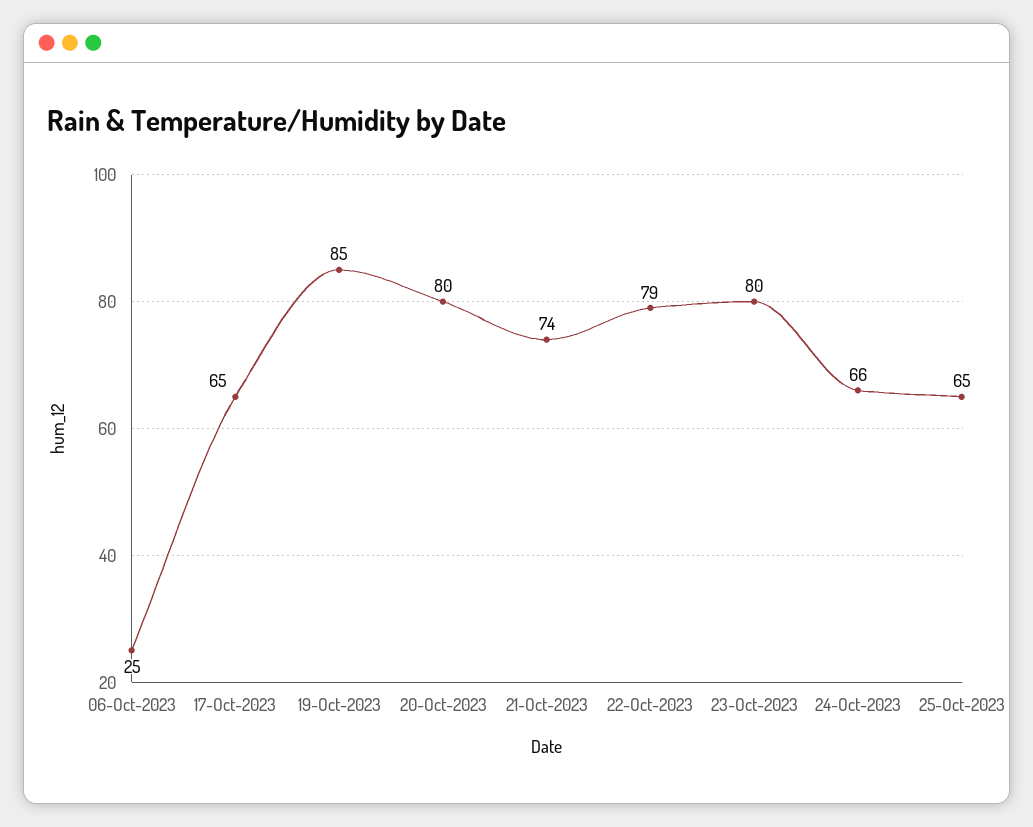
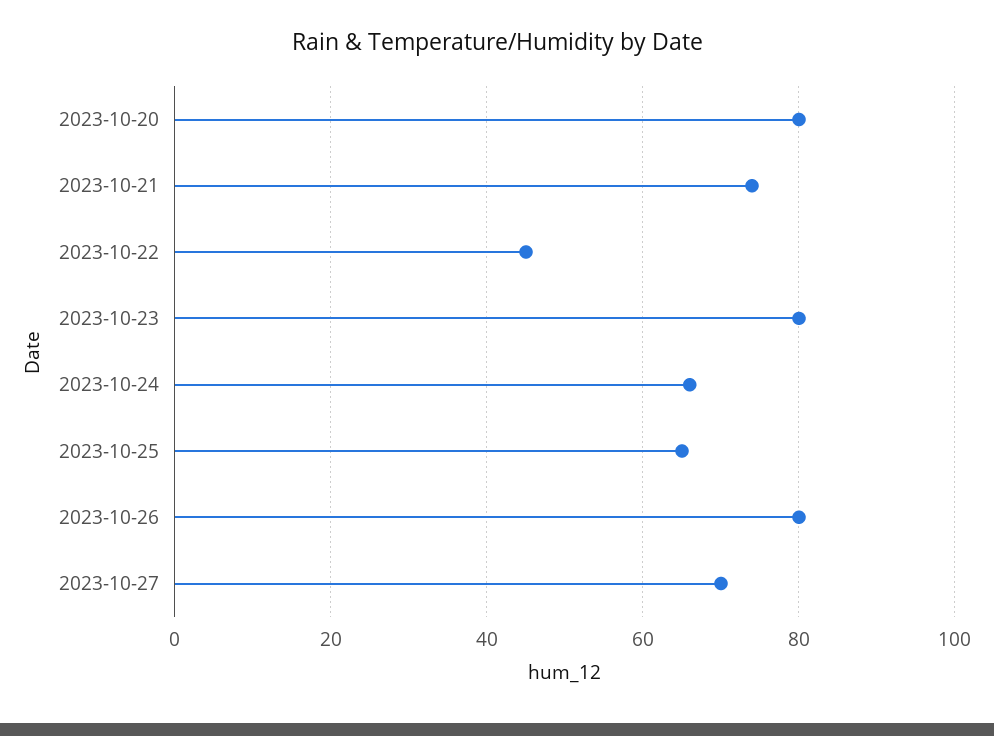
06-Oct-2023: 25 -> none
17-Oct-2023: 65 -> none
19-Oct-2023: 85 -> none
22-Oct-2023: 79 -> 45
2023-10-26: none -> 80
2023-10-27: none -> 70

